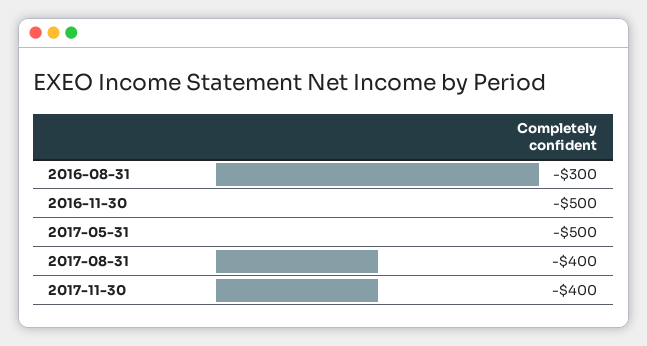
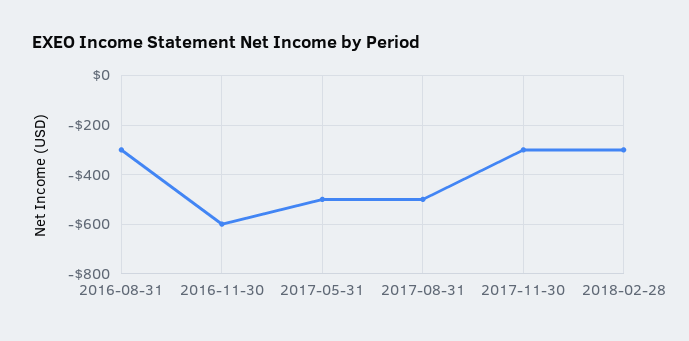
2016-11-30: -500 -> -600
2017-08-31: -400 -> -500
2017-11-30: -400 -> -300
2018-02-28: none -> -300

